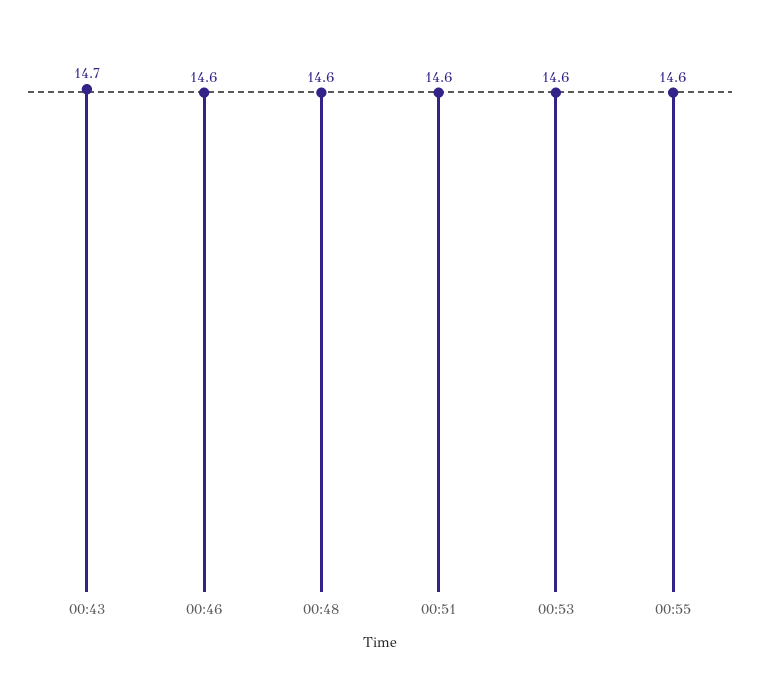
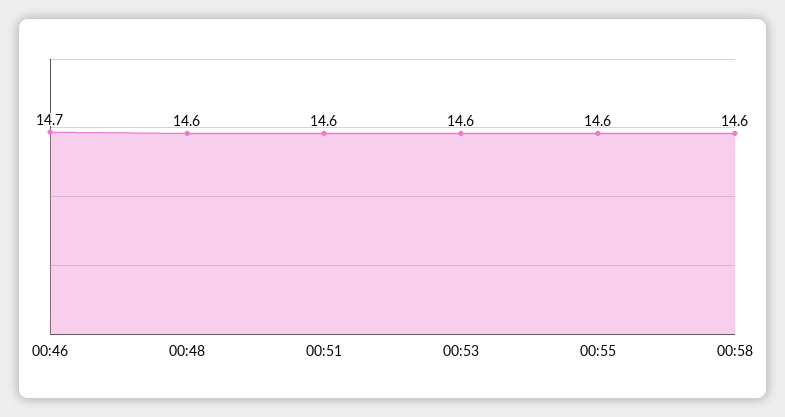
00:43: 14.7 -> none
00:46: 14.6 -> 14.7
00:58: none -> 14.6

